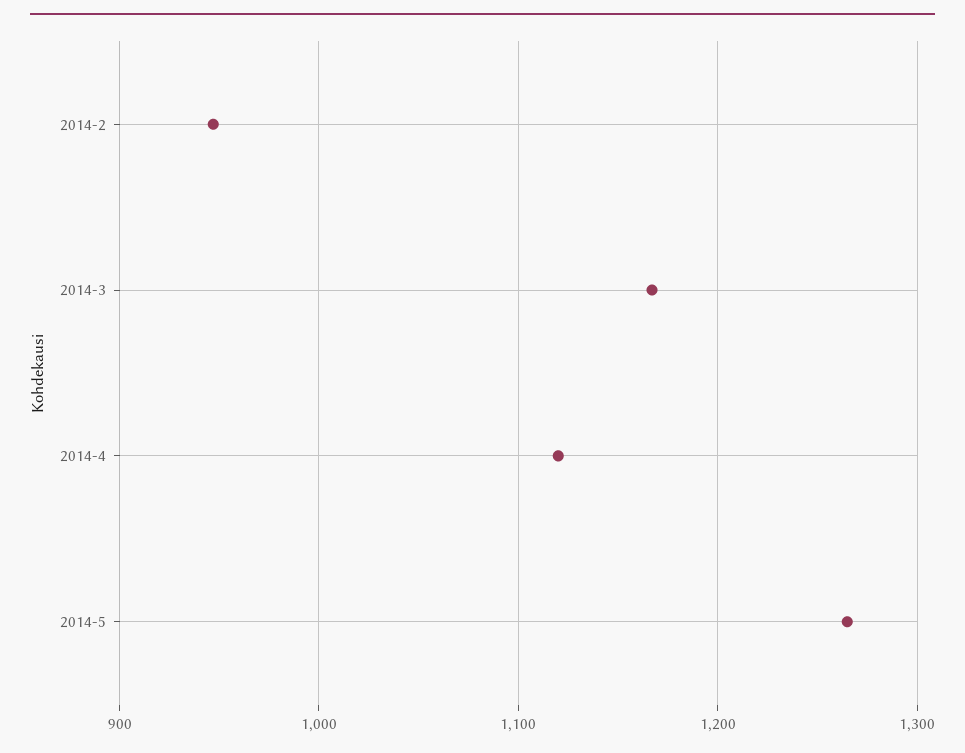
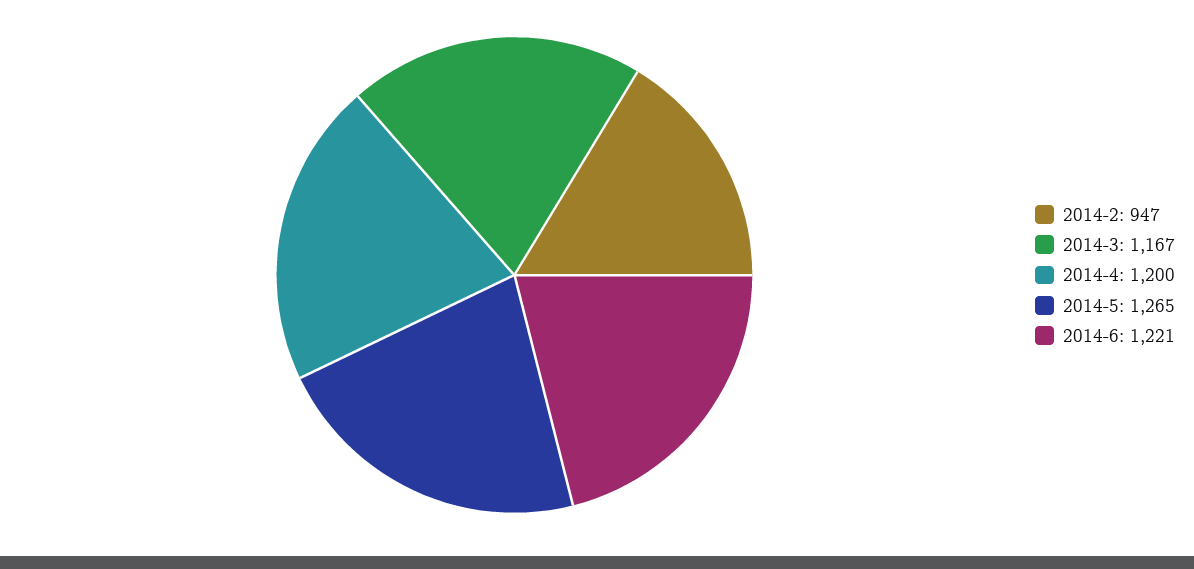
2014-4: 1120 -> 1200
2014-6: none -> 1221

